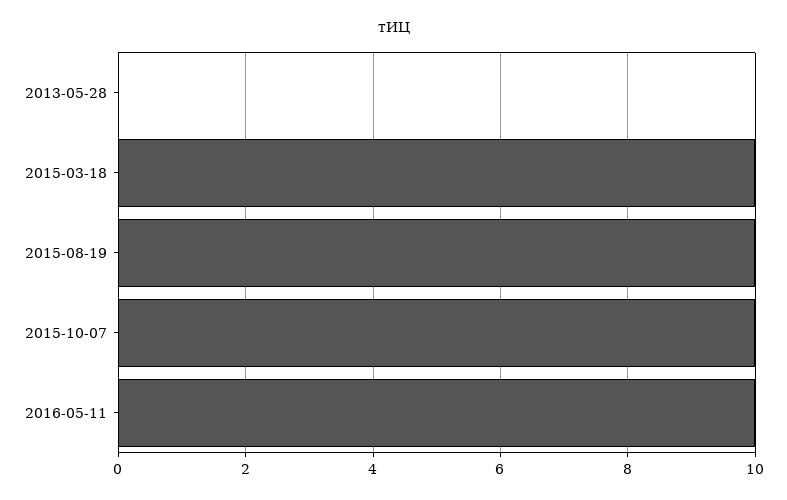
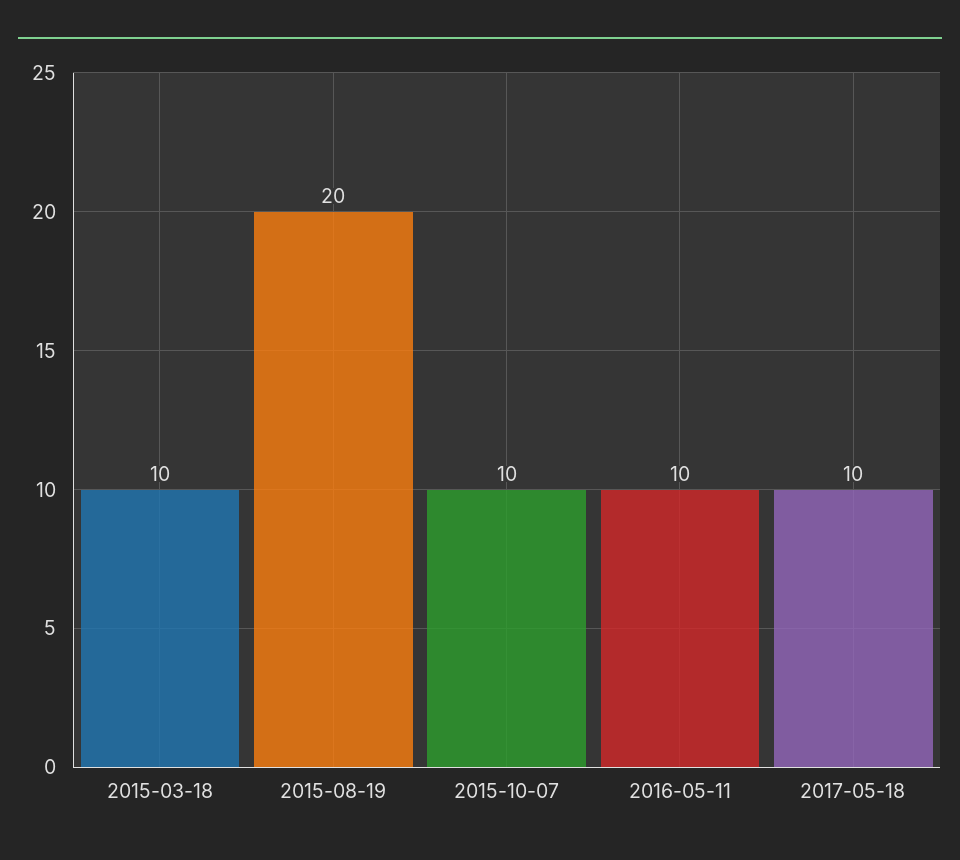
2013-05-28: 0 -> none
2015-08-19: 10 -> 20
2017-05-18: none -> 10

